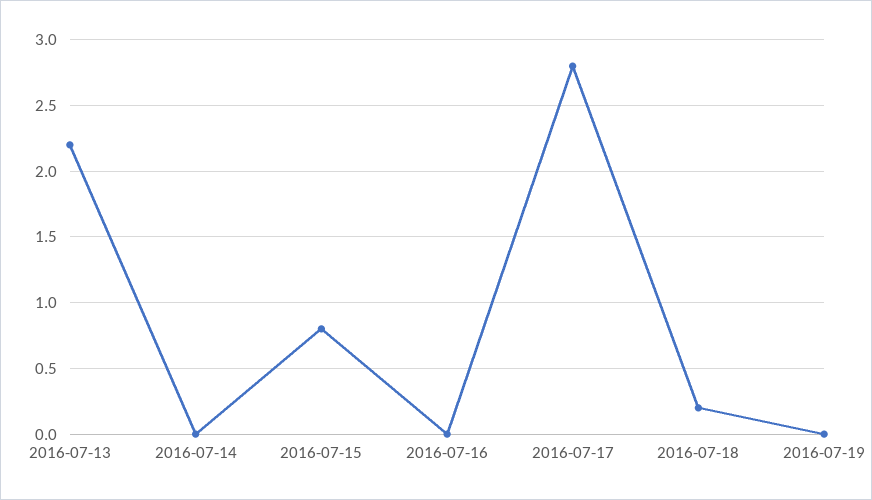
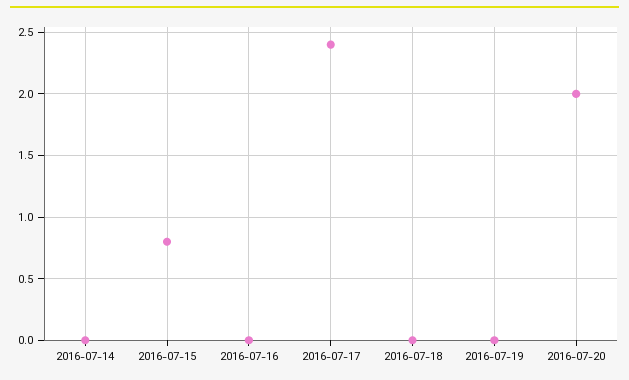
2016-07-13: 2.2 -> none
2016-07-17: 2.8 -> 2.4
2016-07-18: 0.2 -> 0
2016-07-20: none -> 2

